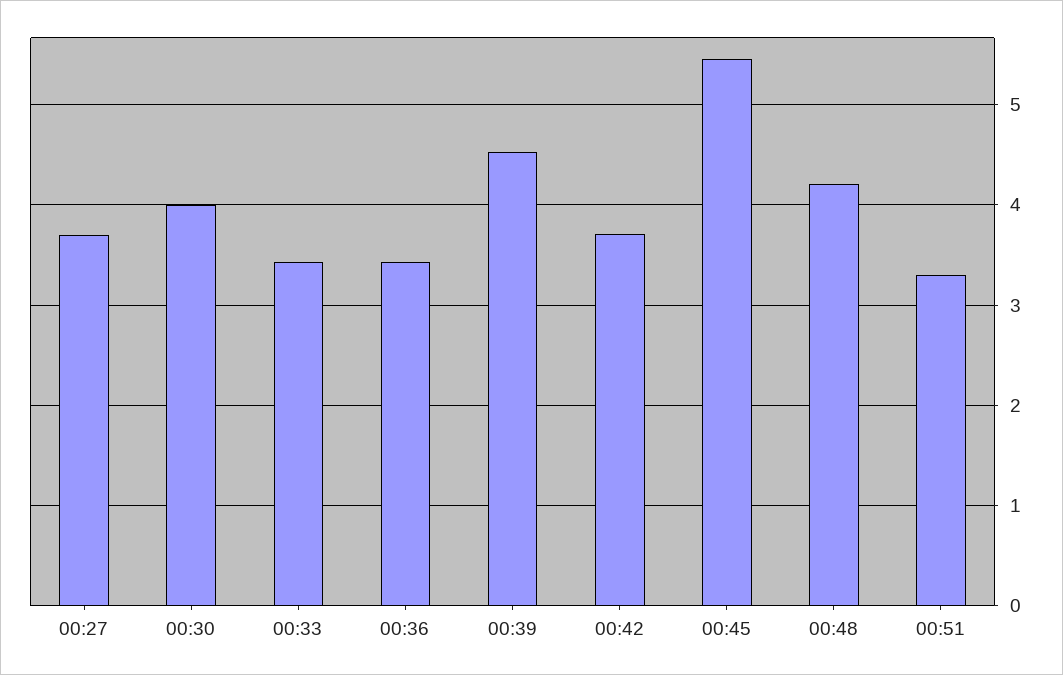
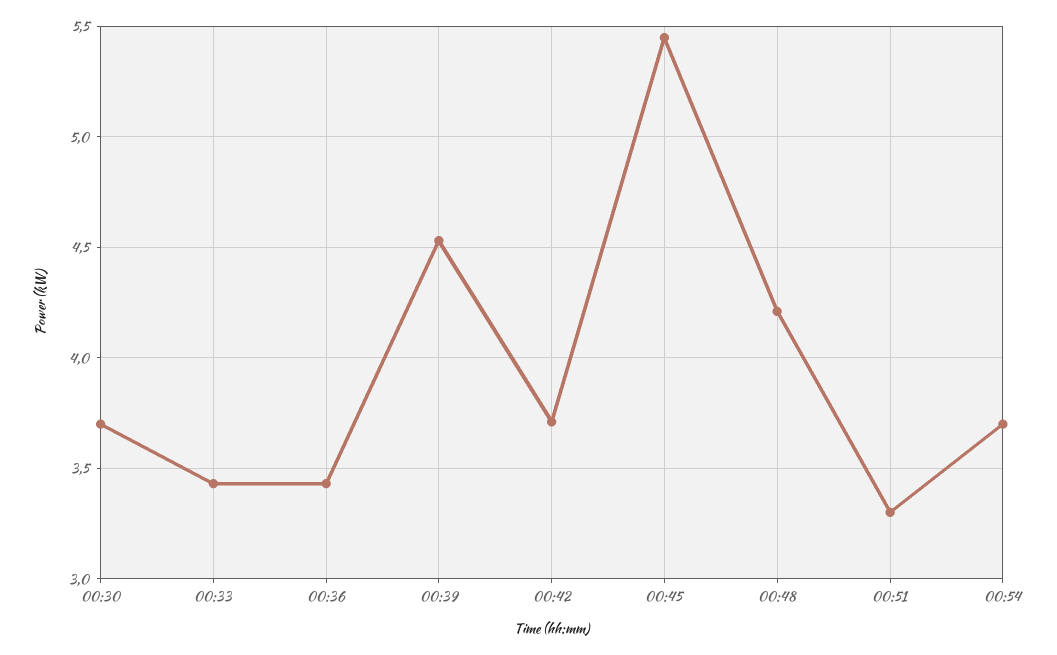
00:27: 3.7 -> none
00:30: 4 -> 3.7
00:54: none -> 3.7

